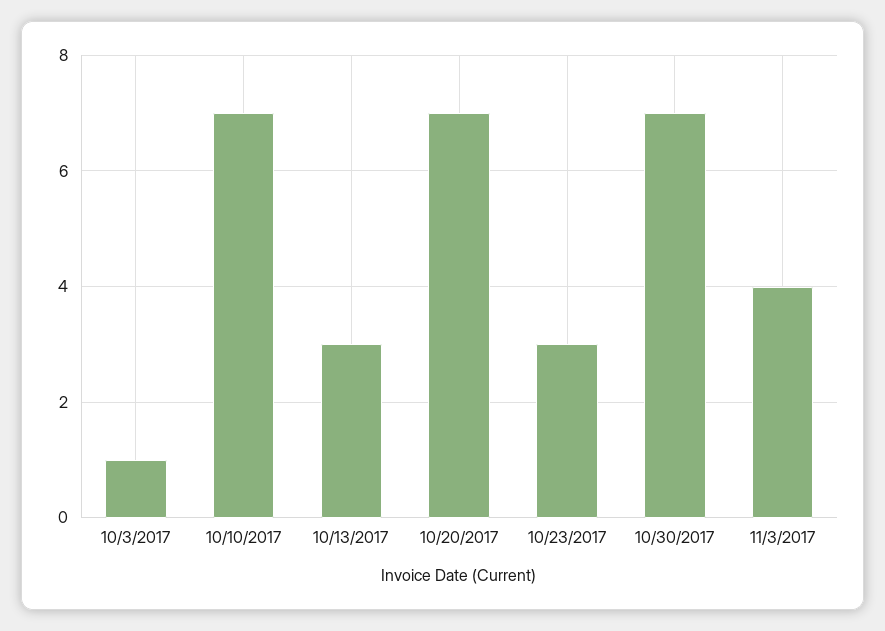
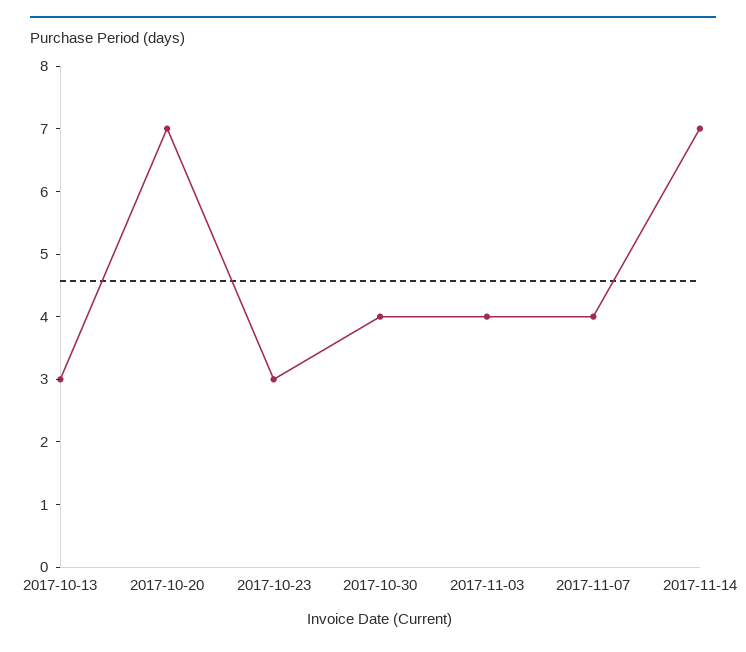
10/3/2017: 1 -> none
10/10/2017: 7 -> none
10/30/2017: 7 -> 4
2017-11-07: none -> 4
2017-11-14: none -> 7

